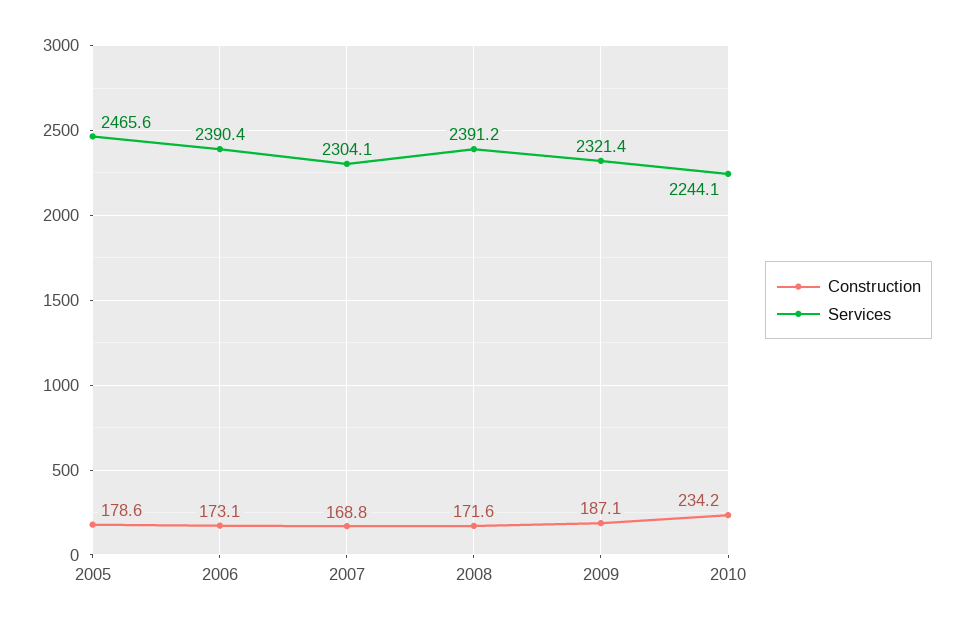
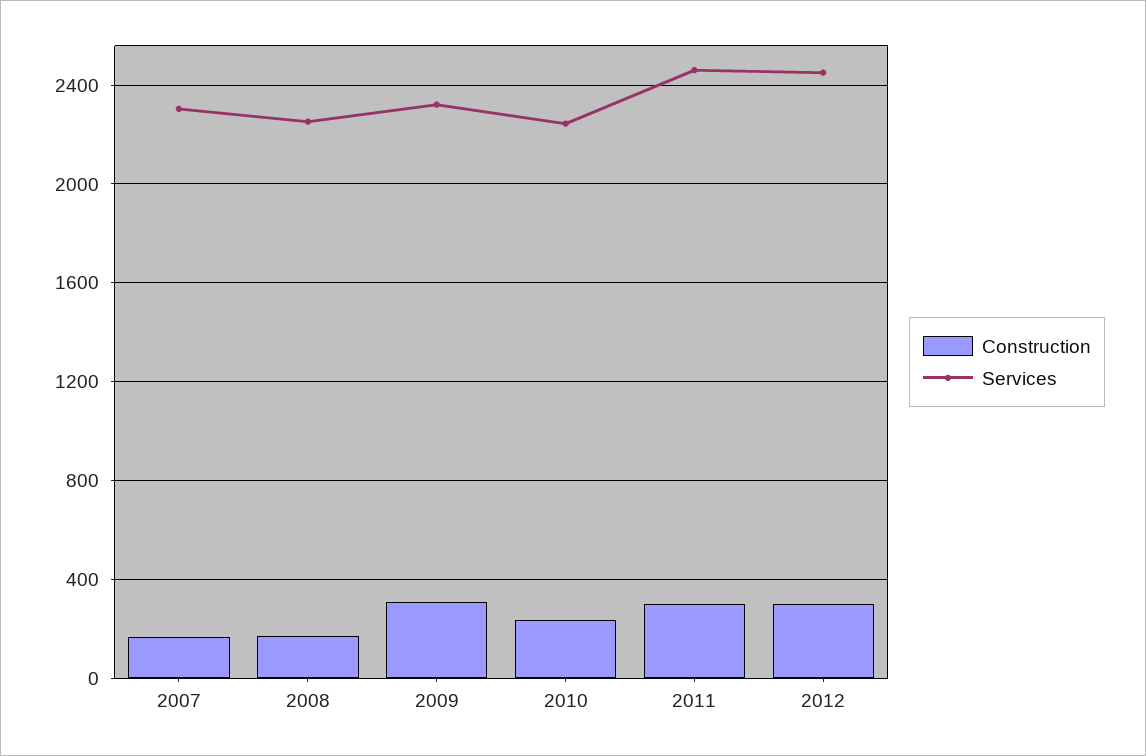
Construction, 2005: 178.6 -> none
Services, 2005: 2465.6 -> none
Construction, 2006: 173.1 -> none
Services, 2006: 2390.4 -> none
Services, 2008: 2391.2 -> 2250
Construction, 2009: 187.1 -> 300
Construction, 2011: none -> 300
Services, 2011: none -> 2450
Construction, 2012: none -> 300
Services, 2012: none -> 2450

